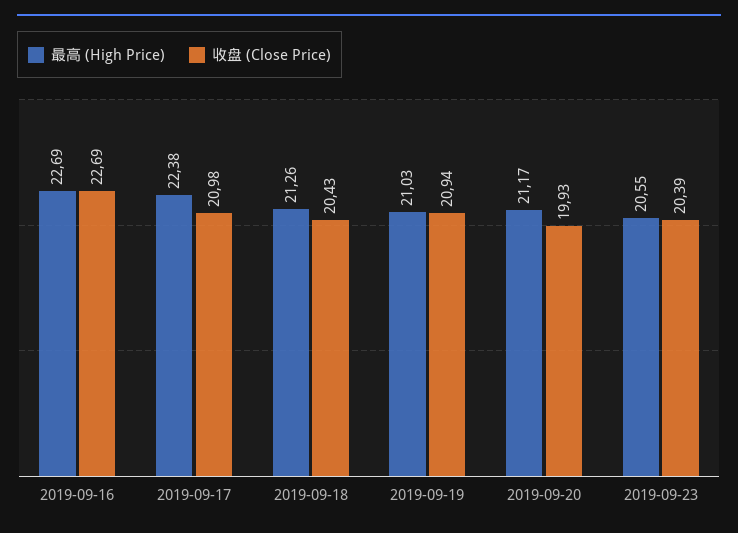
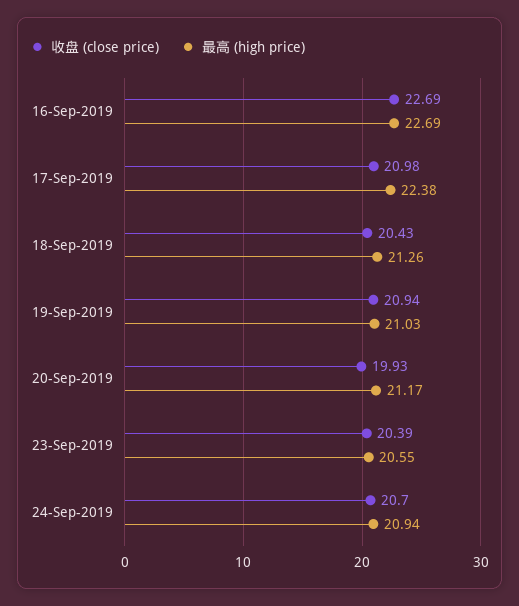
收盘 (Close Price), 24-Sep-2019: none -> 20.7
最高 (High Price), 24-Sep-2019: none -> 20.94

